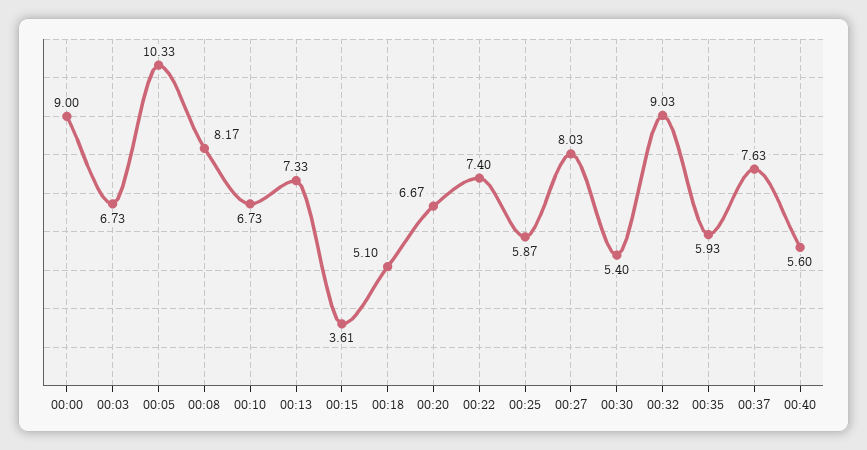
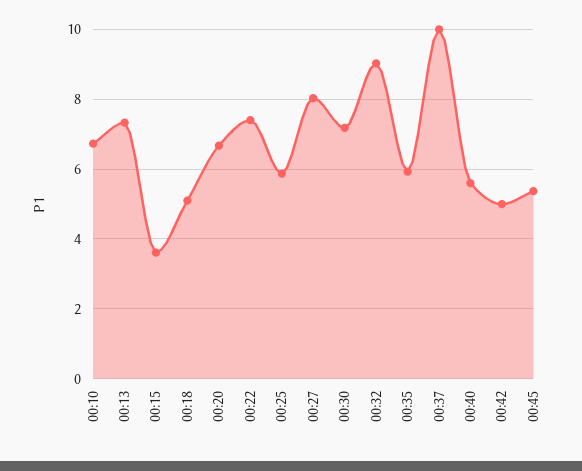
00:00: 9 -> none
00:03: 6.73 -> none
00:05: 10.33 -> none
00:08: 8.17 -> none
00:30: 5.4 -> 7.2
00:37: 7.63 -> 10
00:42: none -> 5
00:45: none -> 5.4

